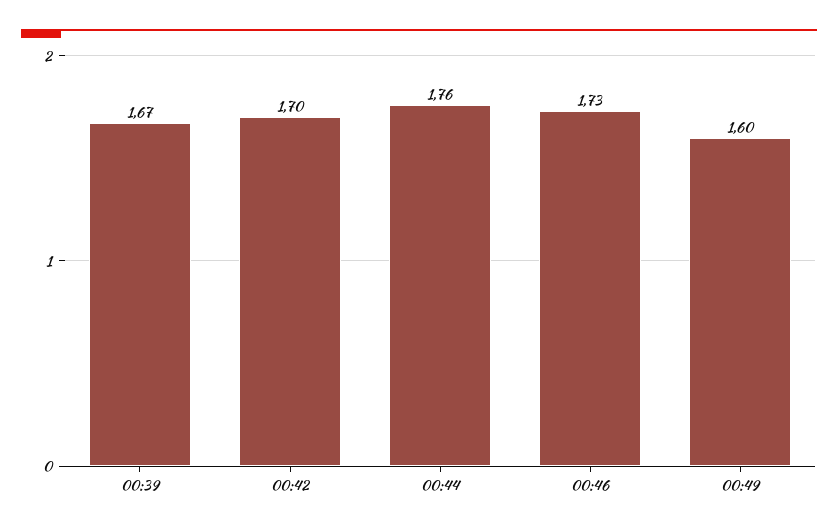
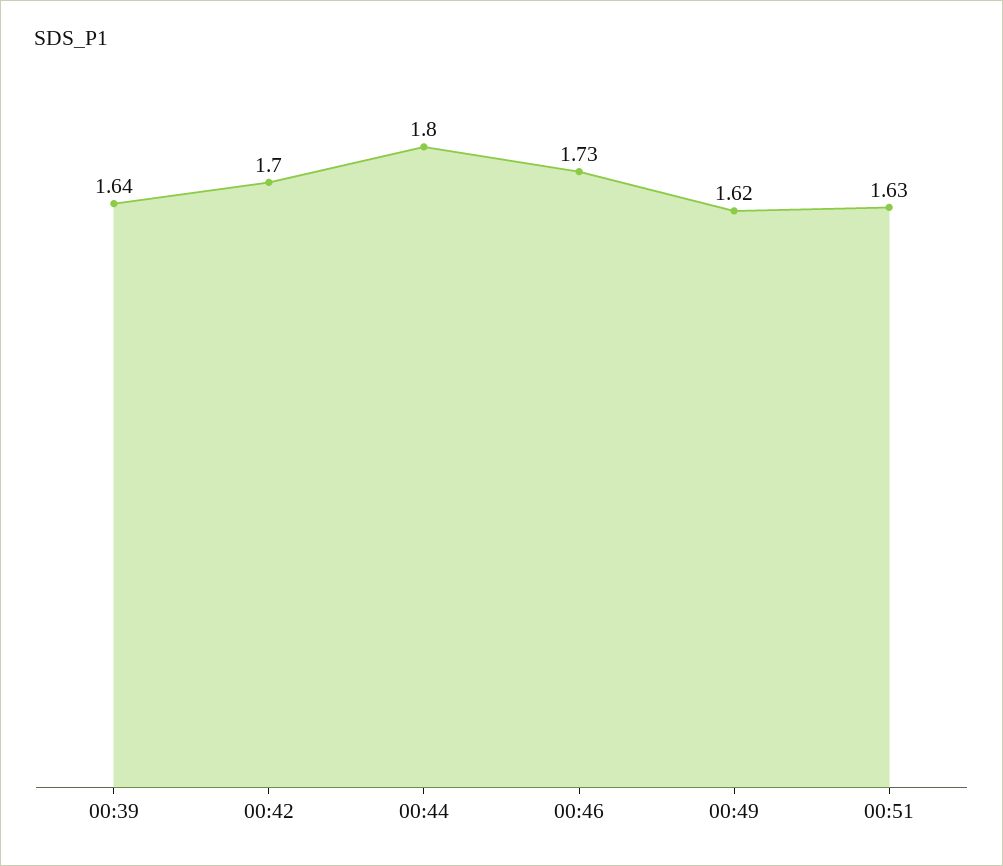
00:39: 1.67 -> 1.64
00:44: 1.76 -> 1.8
00:49: 1.6 -> 1.62
00:51: none -> 1.63

